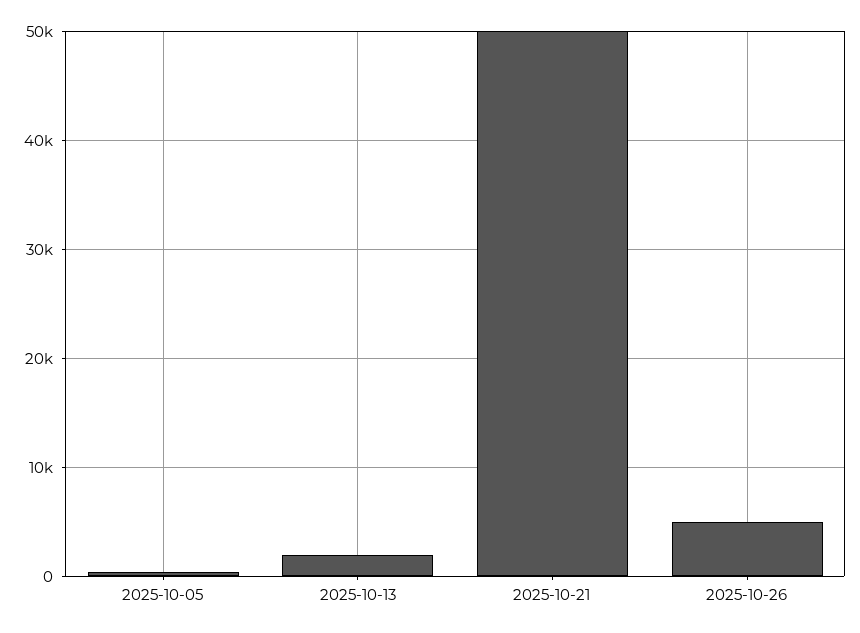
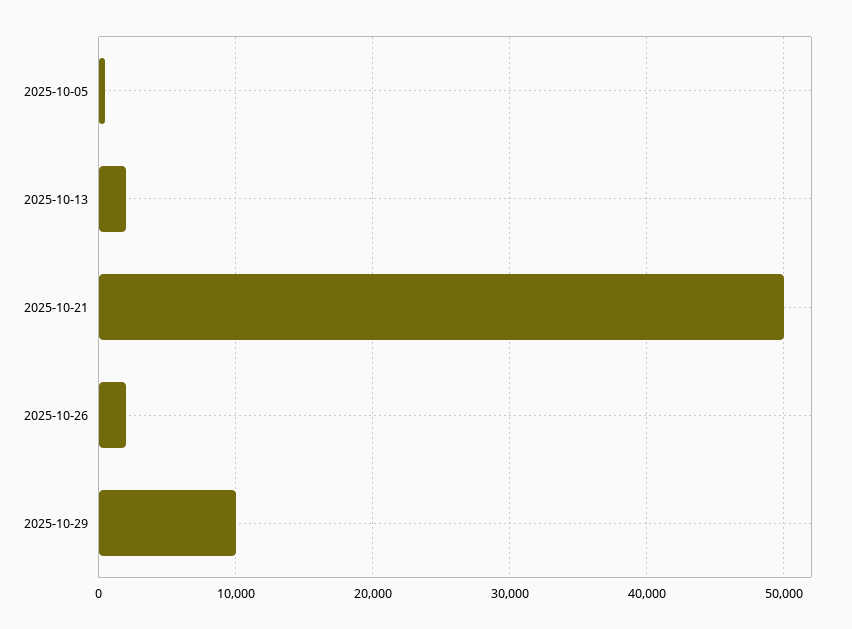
2025-10-26: 5000 -> 2000
2025-10-29: none -> 10000

